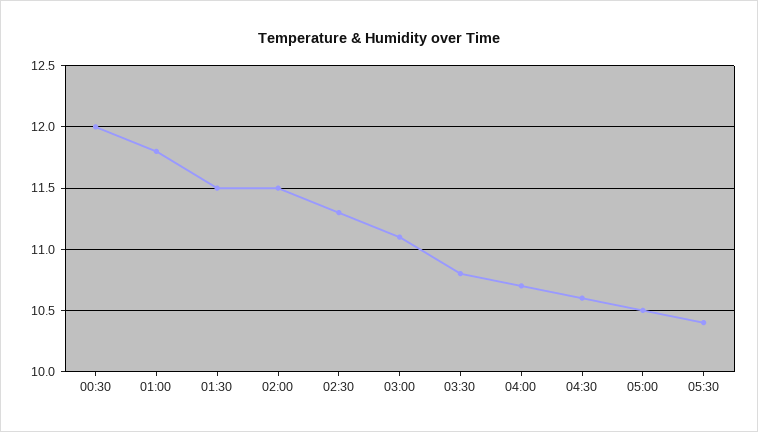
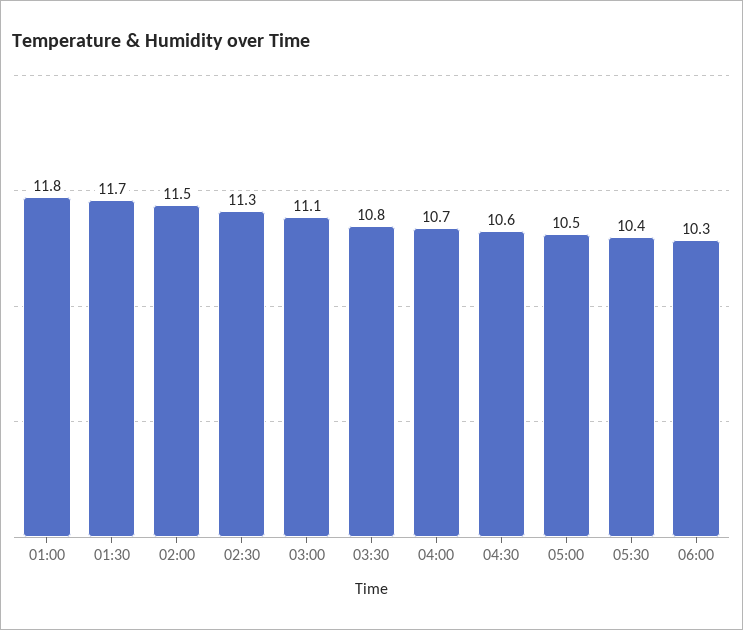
00:30: 12 -> none
01:30: 11.5 -> 11.7
06:00: none -> 10.3

